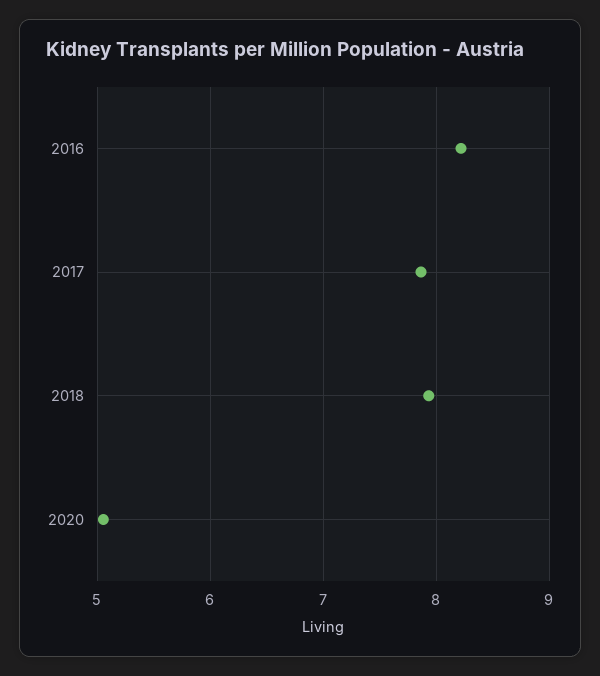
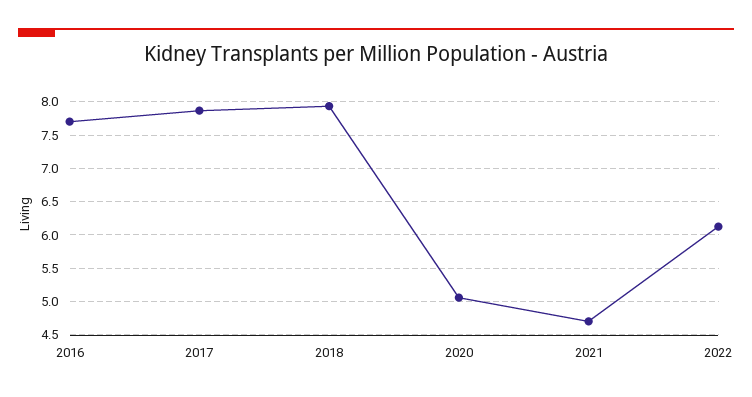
2016: 8.2 -> 7.7
2021: none -> 4.7
2022: none -> 6.1

